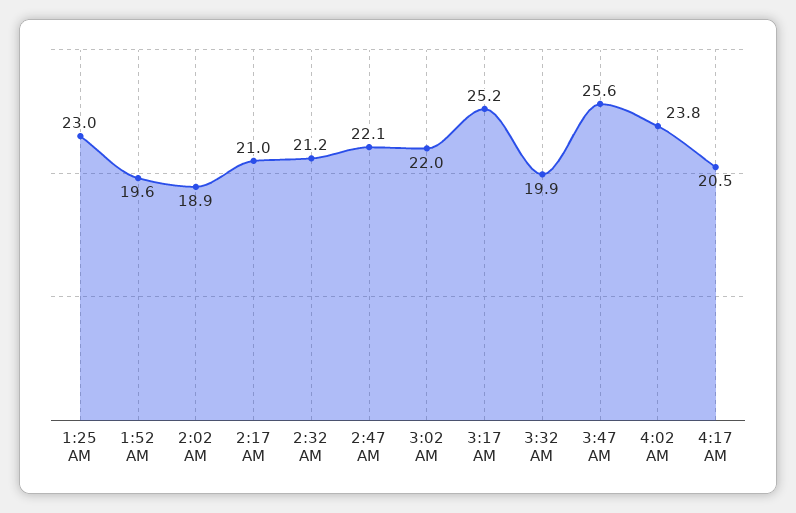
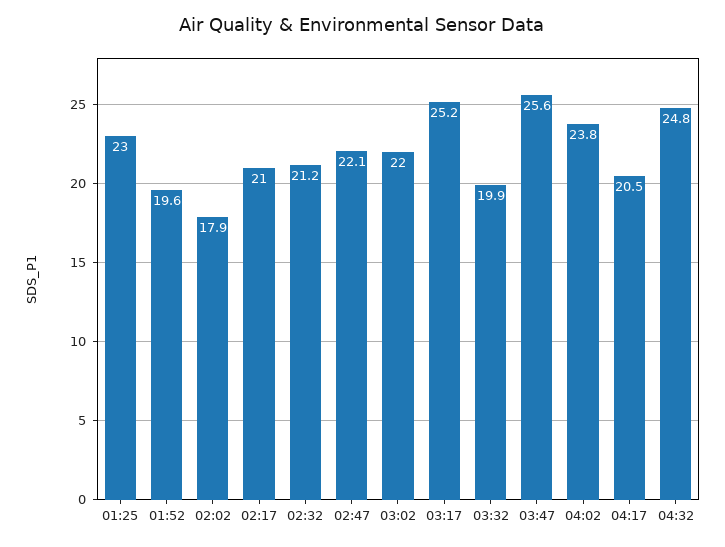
2:02 AM: 18.9 -> 17.9
04:32: none -> 24.8

